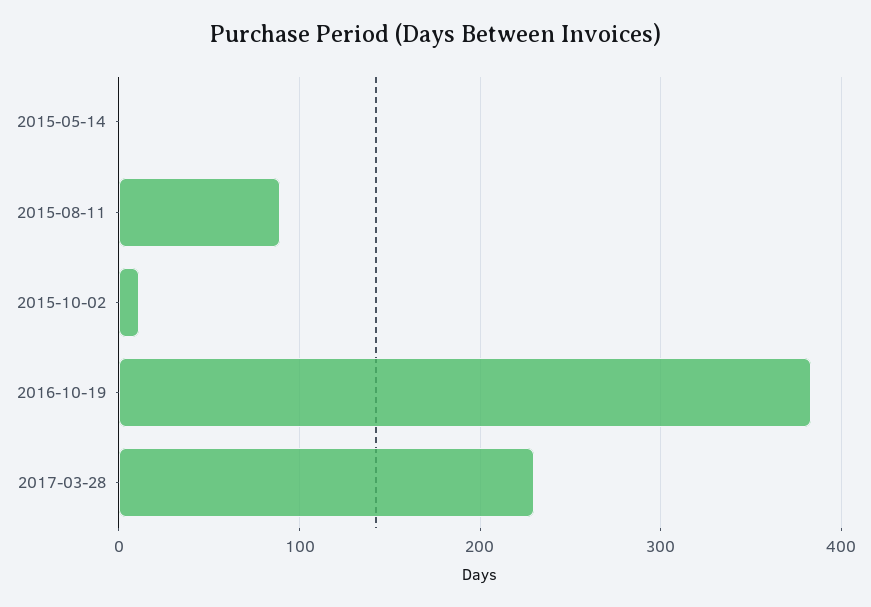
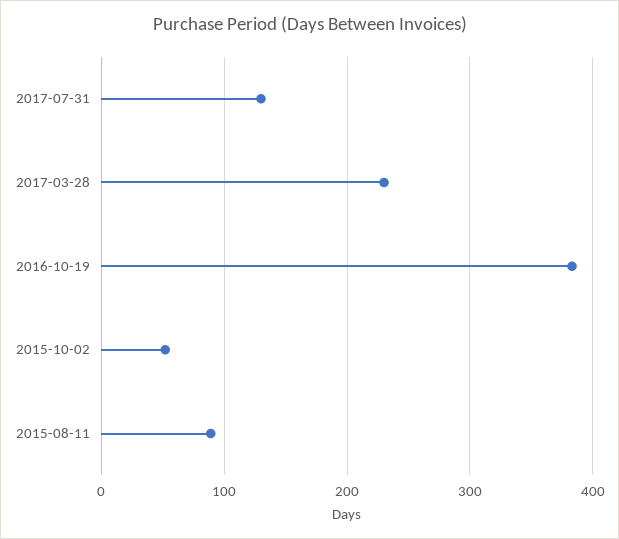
2015-05-14: 0 -> none
2015-10-02: 10 -> 50
2017-07-31: none -> 130

